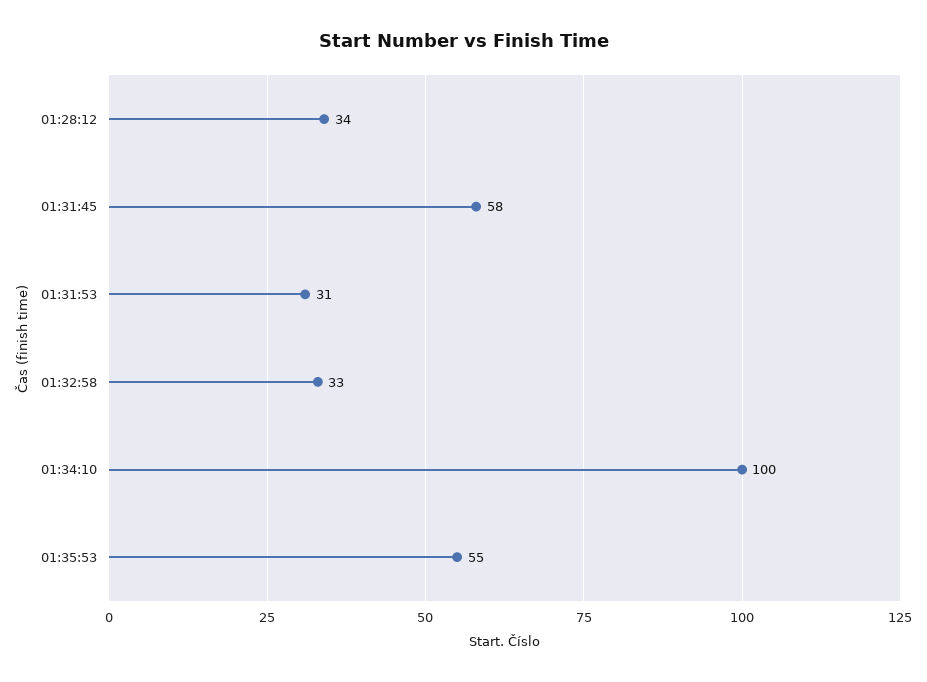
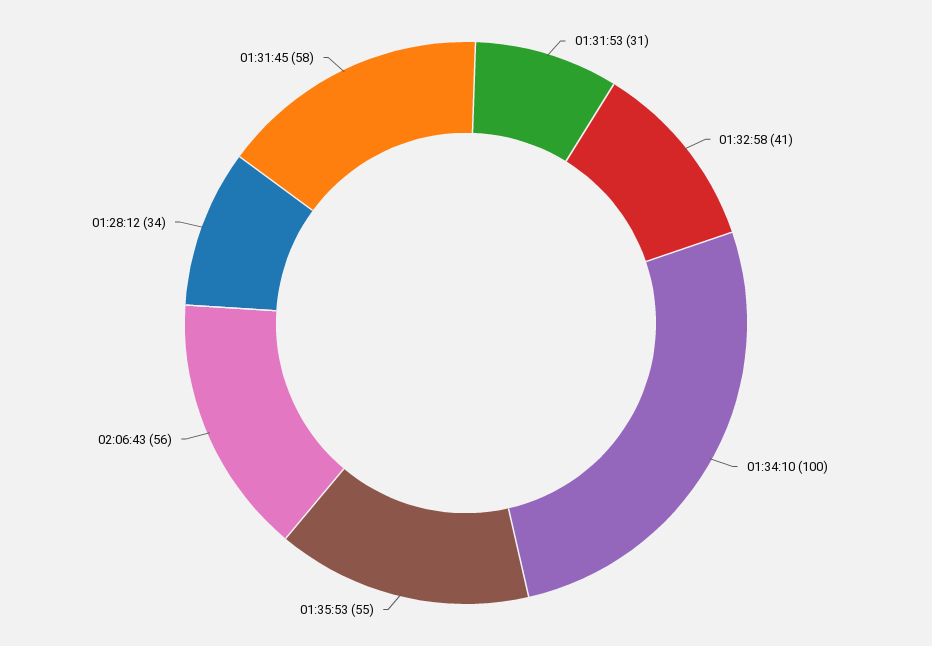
01:32:58: 33 -> 41
02:06:43: none -> 56

